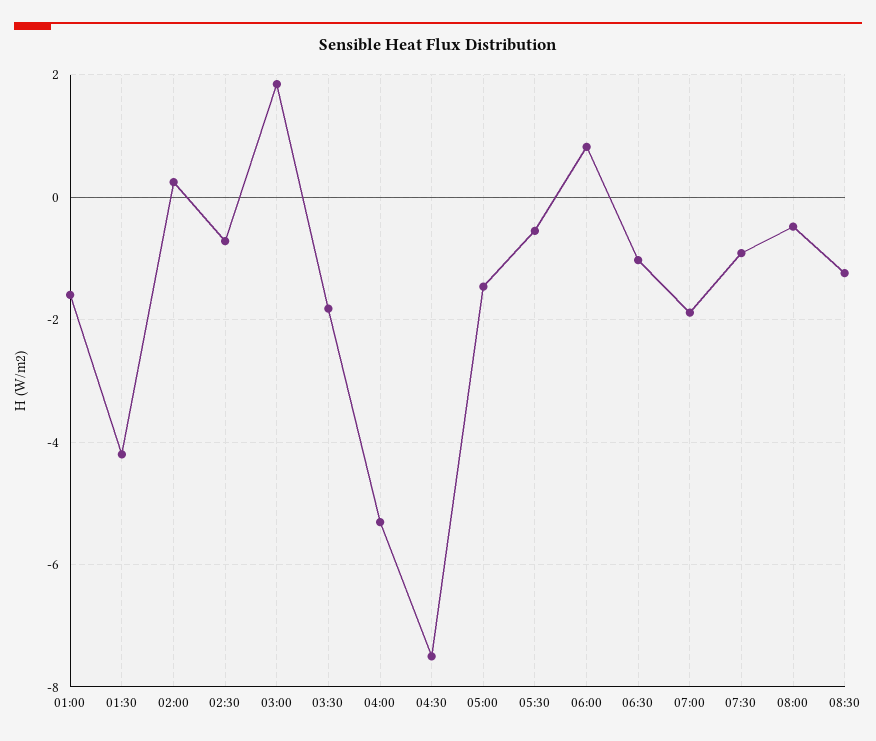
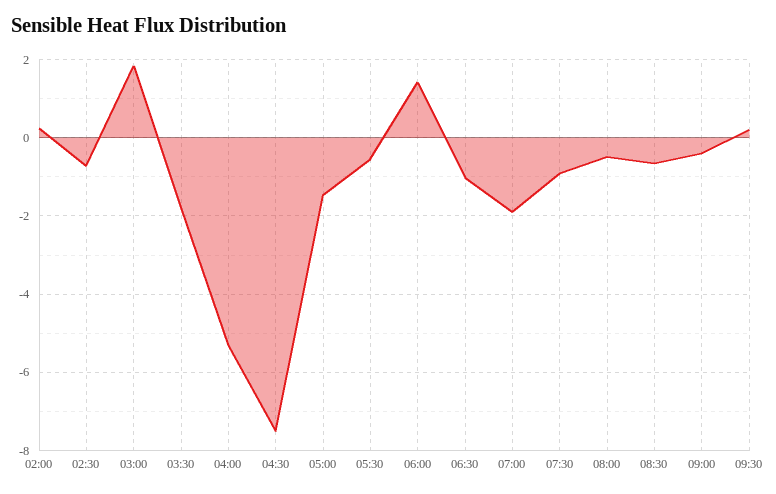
01:00: -1.6 -> none
01:30: -4.2 -> none
06:00: 0.8 -> 1.4
08:30: -1.2 -> -0.6
09:00: none -> -0.4
09:30: none -> 0.2

